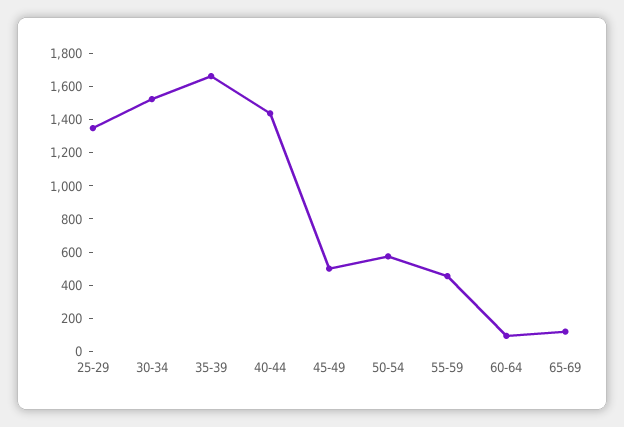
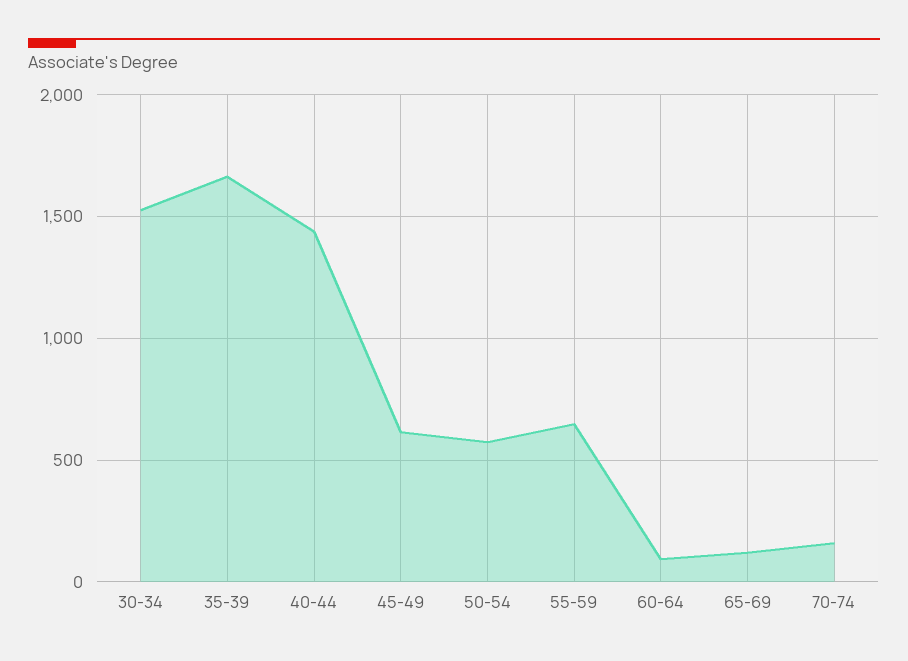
25-29: 1350 -> none
45-49: 500 -> 600
55-59: 450 -> 650
70-74: none -> 150

